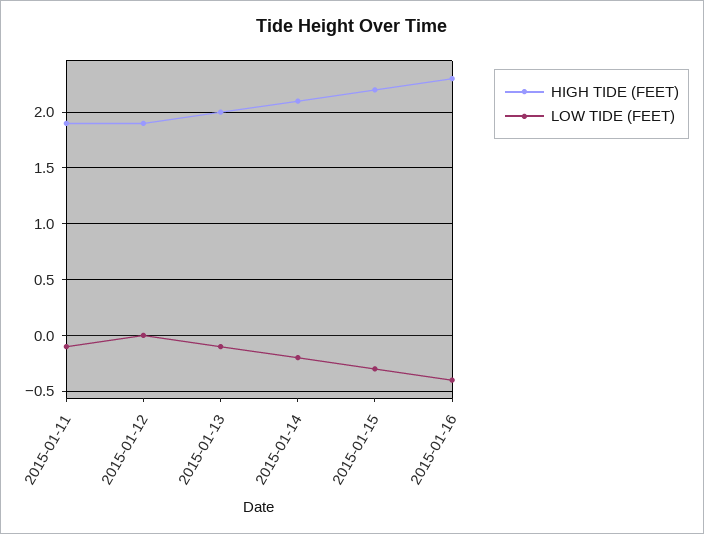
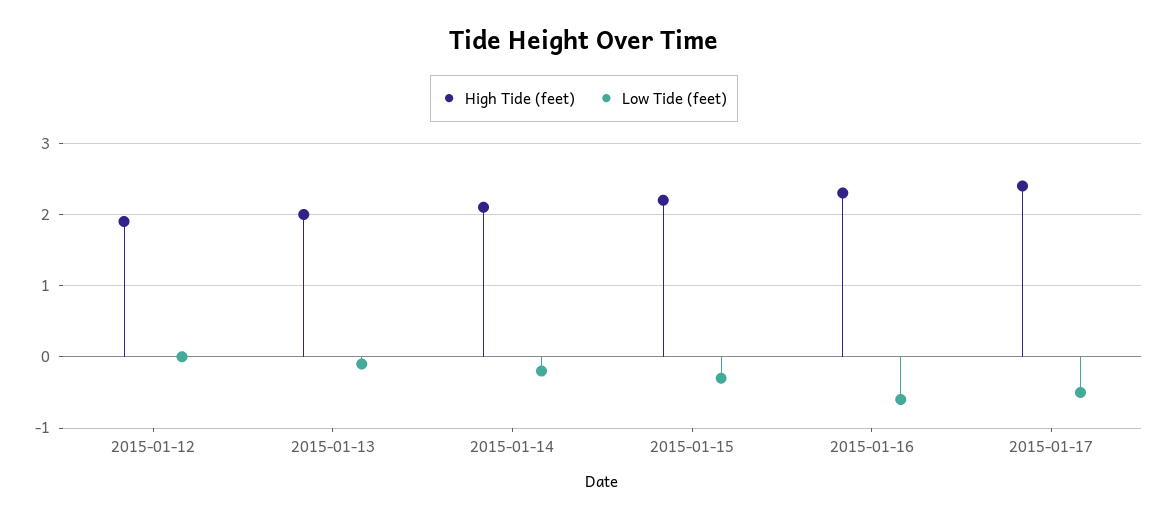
HIGH TIDE (FEET), 2015-01-11: 1.9 -> none
LOW TIDE (FEET), 2015-01-11: -0.1 -> none
LOW TIDE (FEET), 2015-01-16: -0.4 -> -0.6
HIGH TIDE (FEET), 2015-01-17: none -> 2.4
LOW TIDE (FEET), 2015-01-17: none -> -0.5

